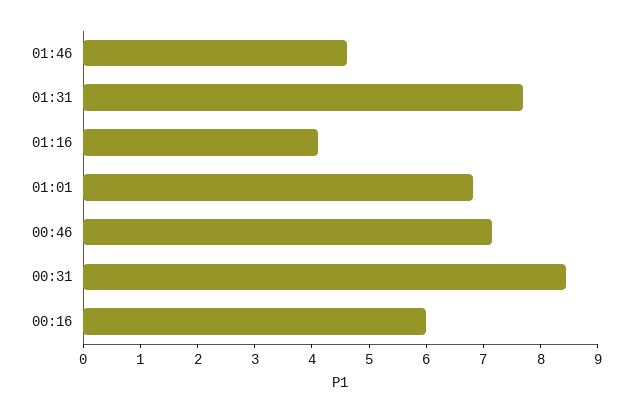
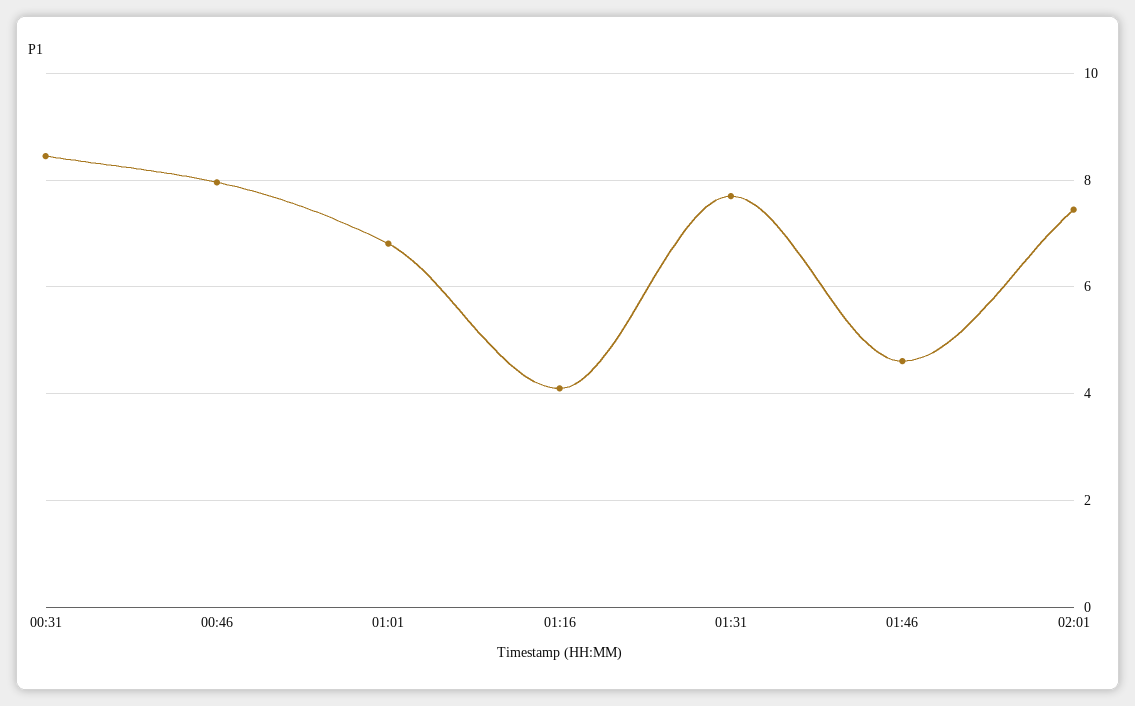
00:46: 7.2 -> 8
00:16: 6 -> none
02:01: none -> 7.4

